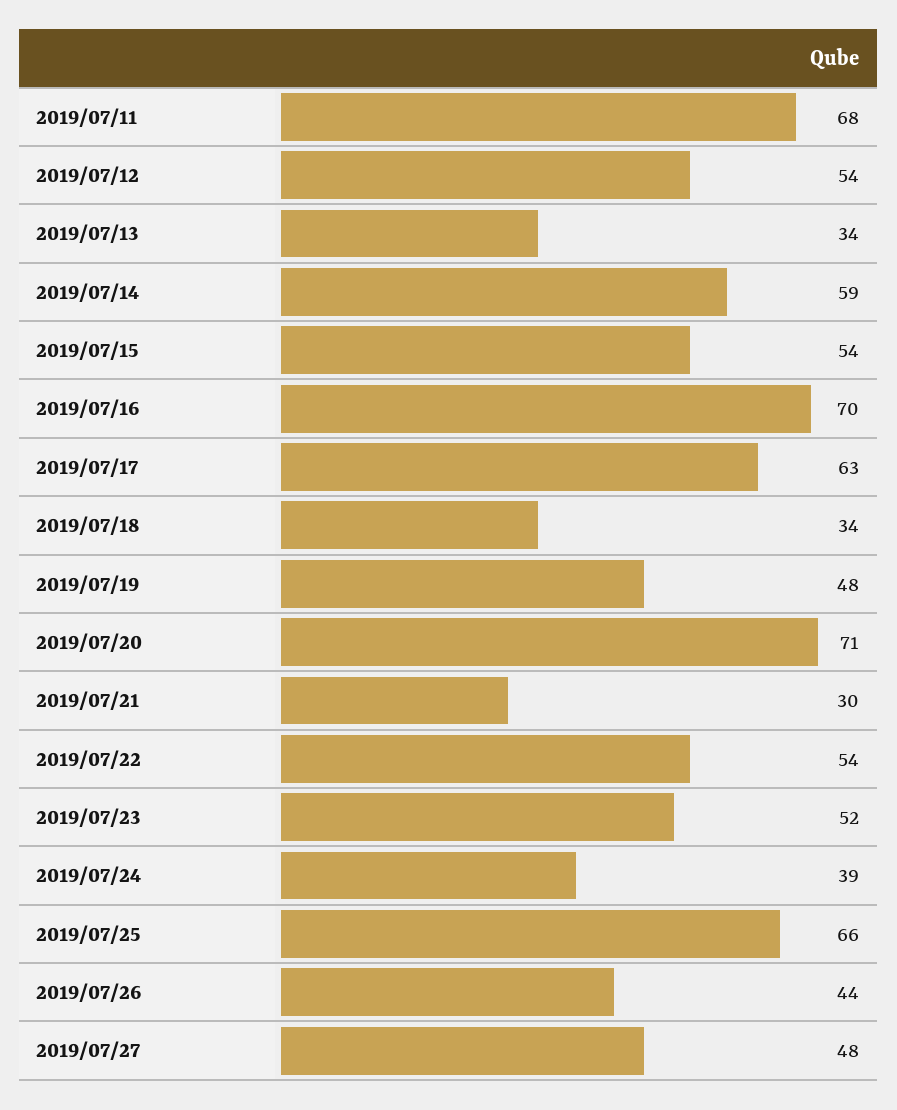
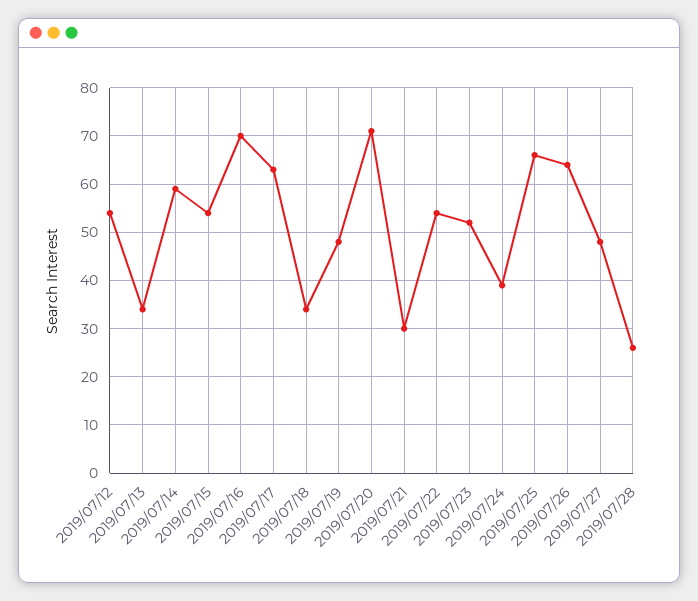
2019/07/11: 68 -> none
2019/07/26: 44 -> 65
2019/07/28: none -> 25

